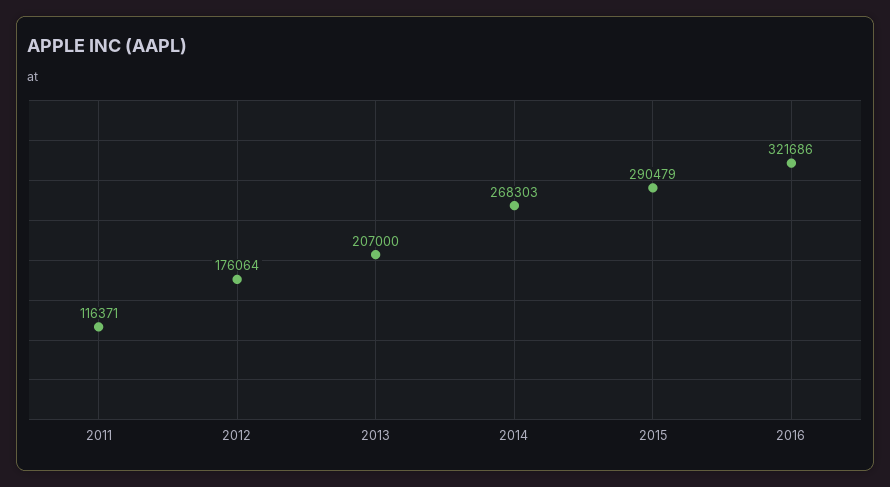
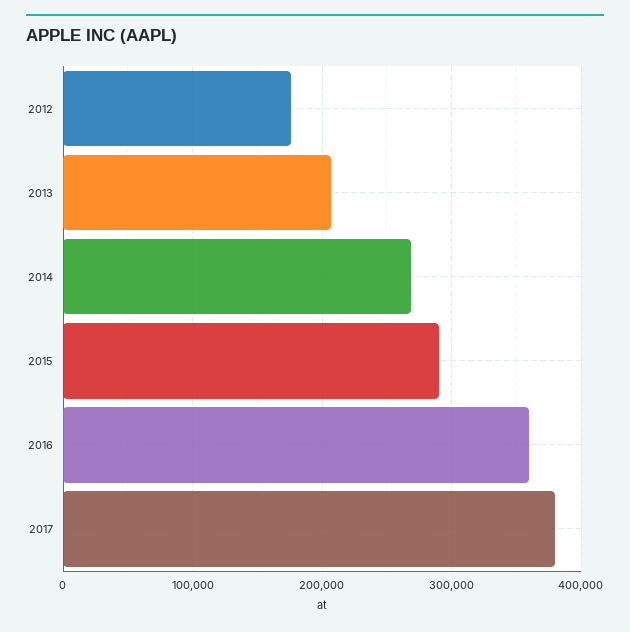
2011: 116371 -> none
2016: 321686 -> 360000
2017: none -> 380000

